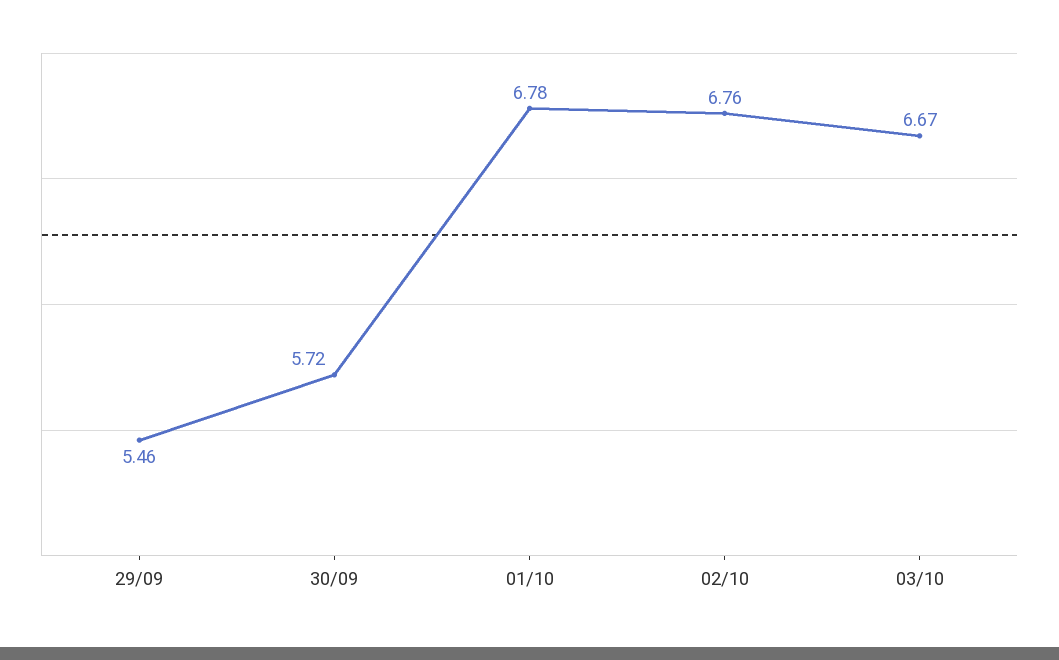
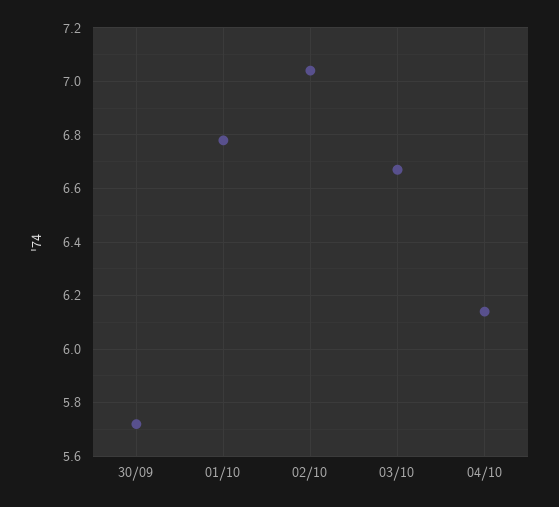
29/09: 5.46 -> none
02/10: 6.76 -> 7.05
04/10: none -> 6.15

